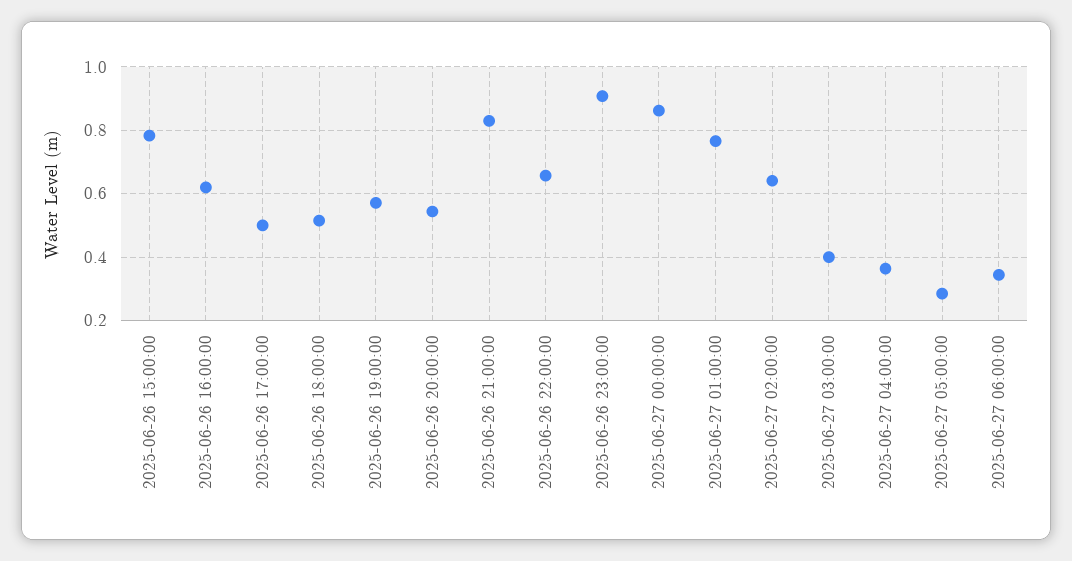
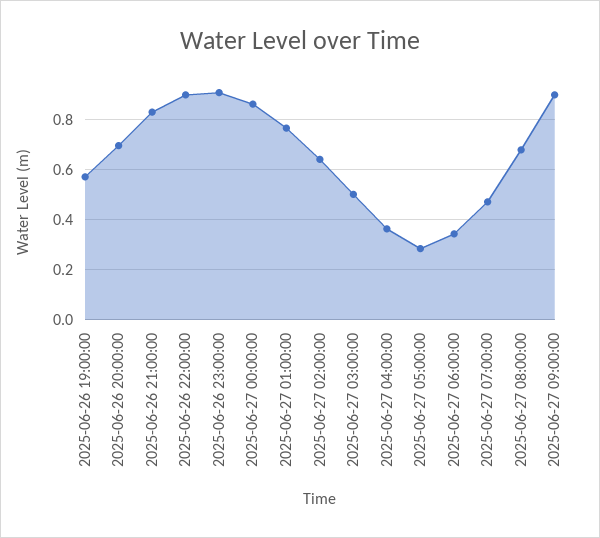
2025-06-26 15:00:00: 0.78 -> none
2025-06-26 16:00:00: 0.62 -> none
2025-06-26 17:00:00: 0.5 -> none
2025-06-26 18:00:00: 0.52 -> none
2025-06-26 20:00:00: 0.54 -> 0.7
2025-06-26 22:00:00: 0.66 -> 0.9
2025-06-27 03:00:00: 0.4 -> 0.5
2025-06-27 07:00:00: none -> 0.475
2025-06-27 08:00:00: none -> 0.675
2025-06-27 09:00:00: none -> 0.9

